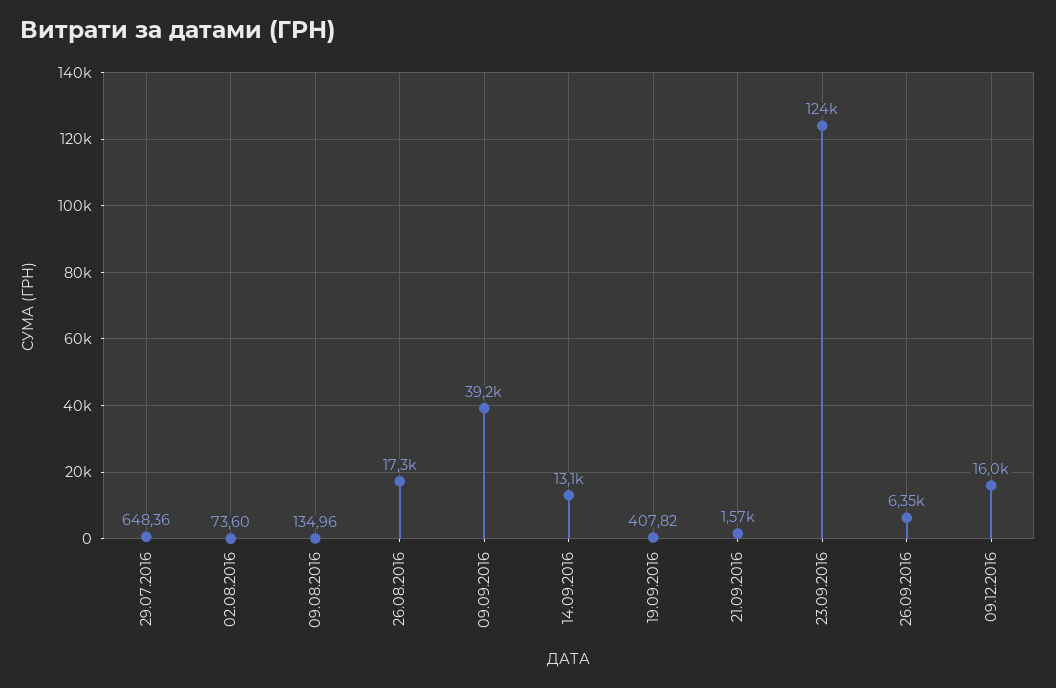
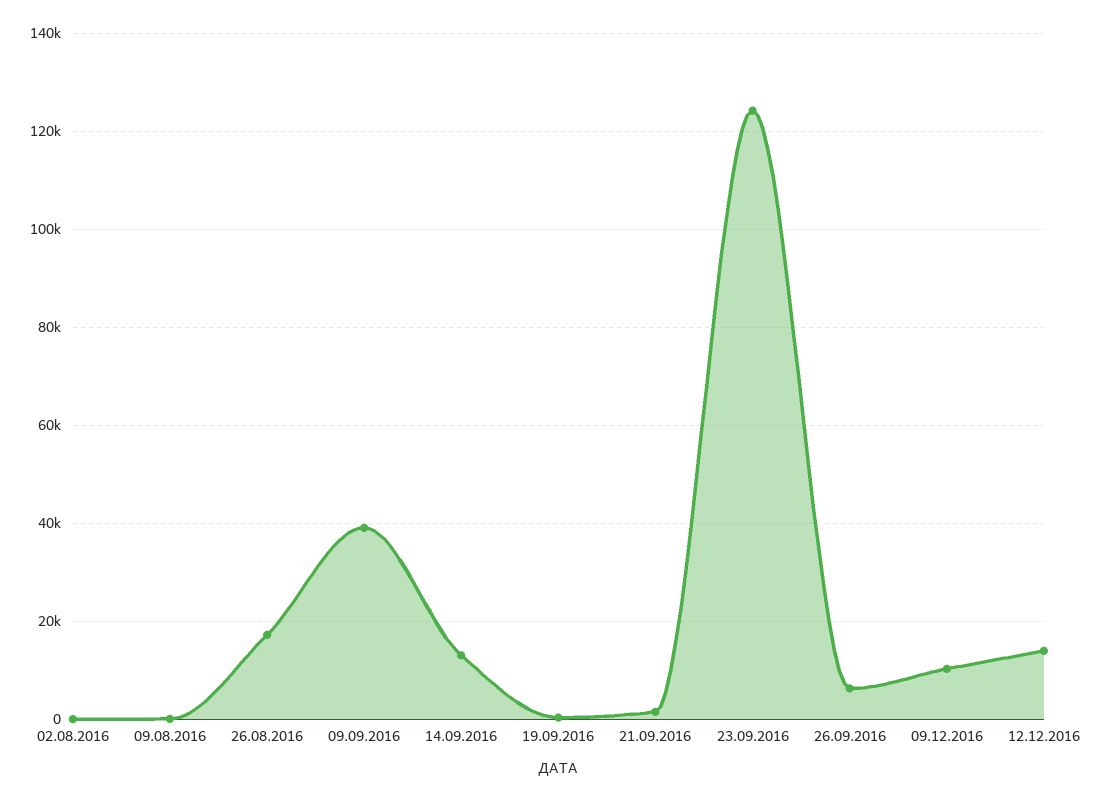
29.07.2016: 648.36 -> none
09.12.2016: 16000 -> 10000
12.12.2016: none -> 14000

